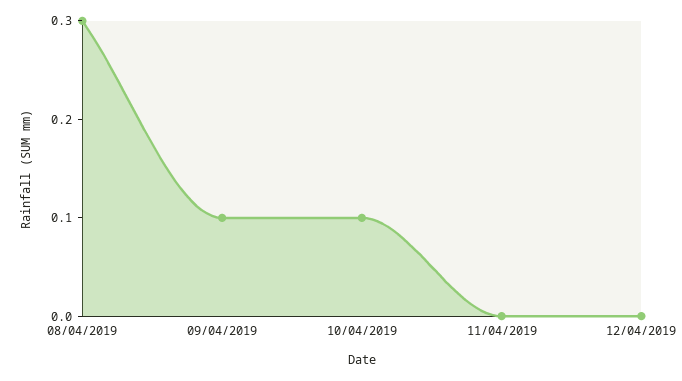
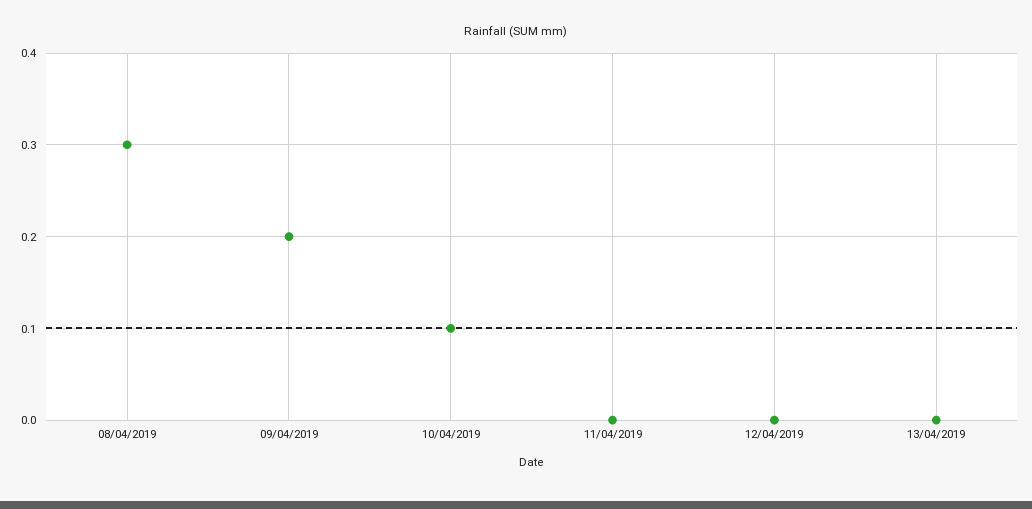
09/04/2019: 0.1 -> 0.2
13/04/2019: none -> 0

